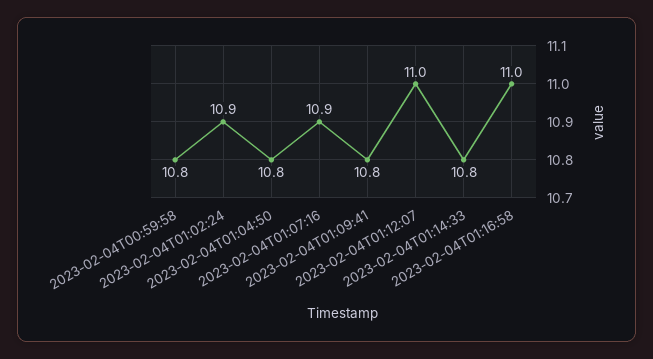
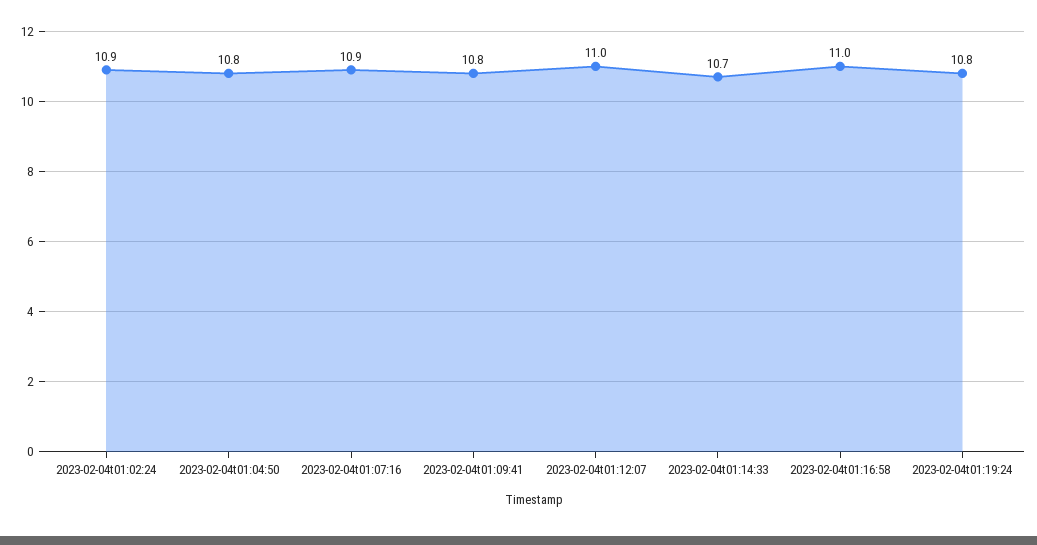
2023-02-04T00:59:58: 10.8 -> none
2023-02-04T01:14:33: 10.8 -> 10.7
2023-02-04t01:19:24: none -> 10.8

